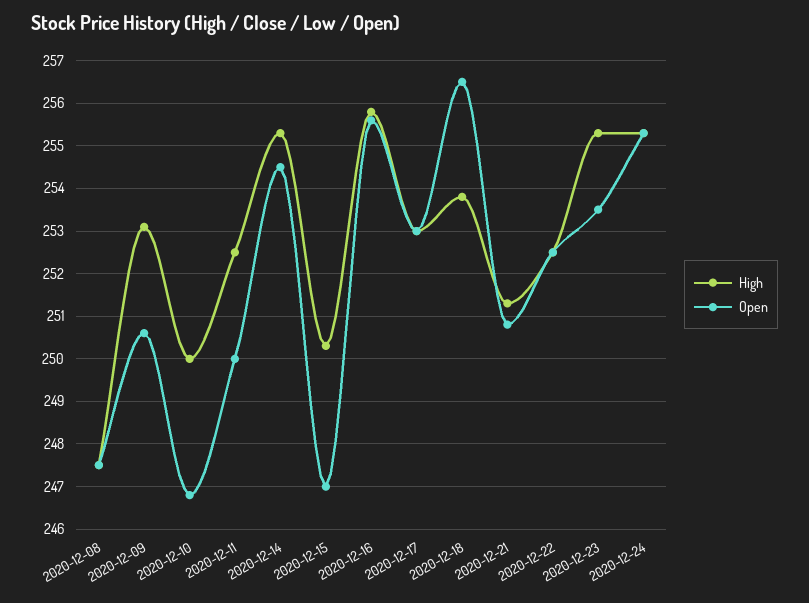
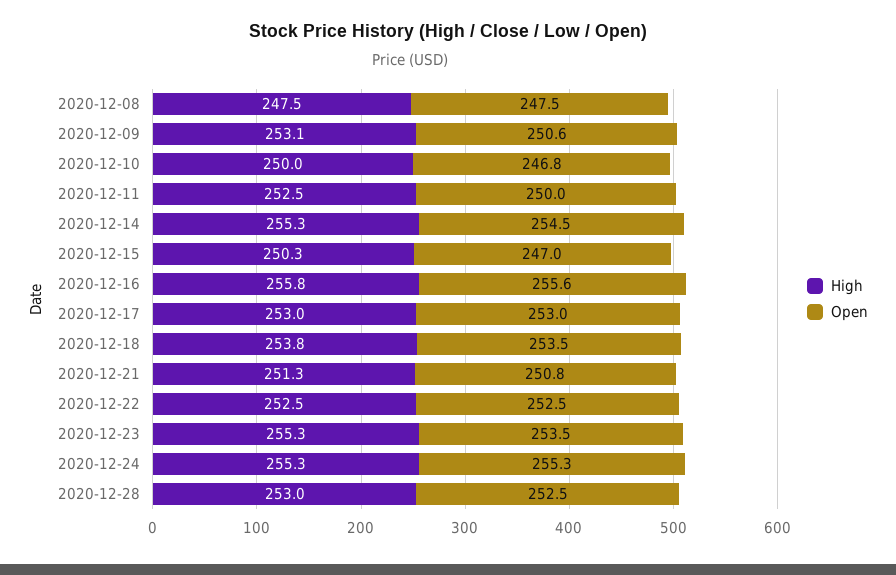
Open, 2020-12-18: 256.5 -> 253.5
High, 2020-12-28: none -> 253
Open, 2020-12-28: none -> 252.5

